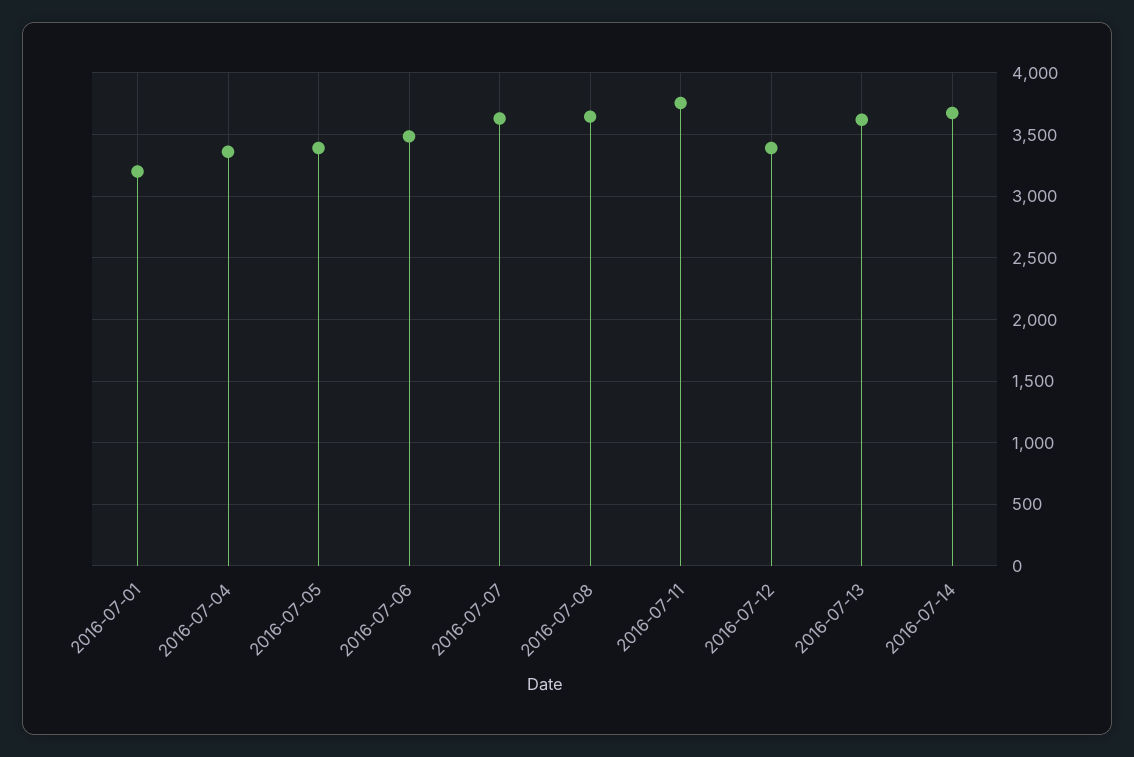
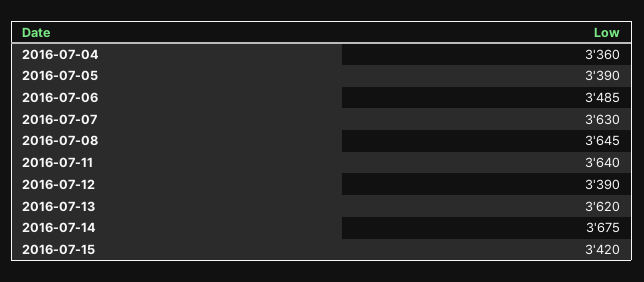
2016-07-01: 3200 -> none
2016-07-11: 3750 -> 3640
2016-07-15: none -> 3420

